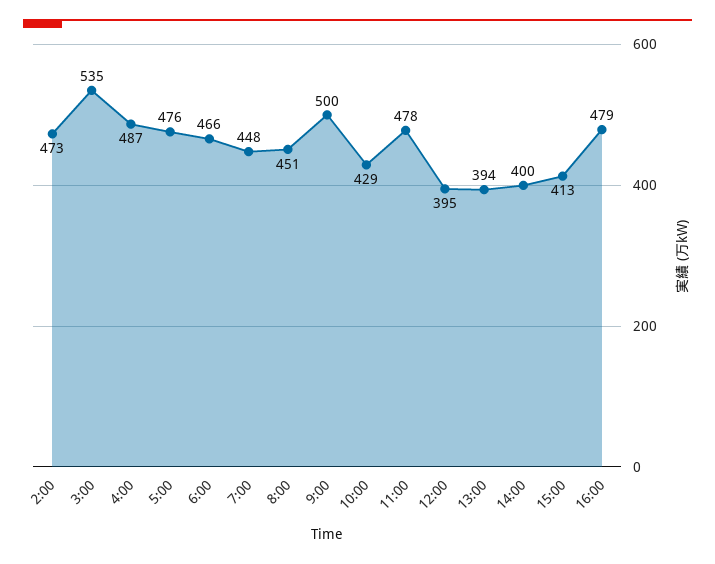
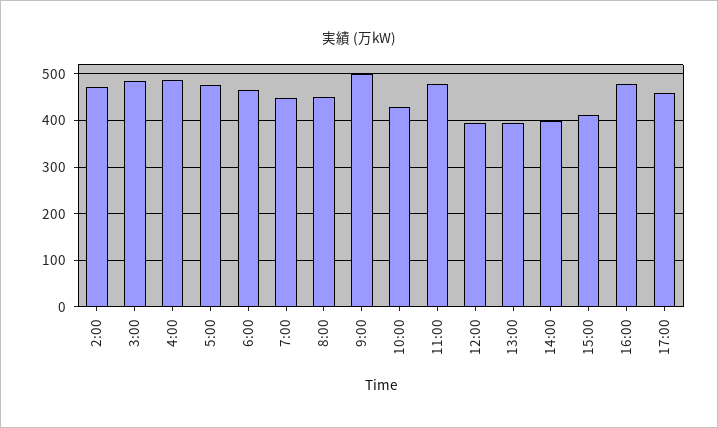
3:00: 535 -> 480
17:00: none -> 460

